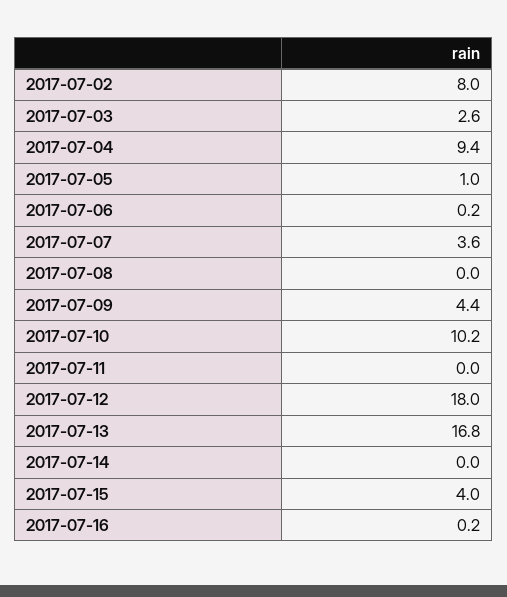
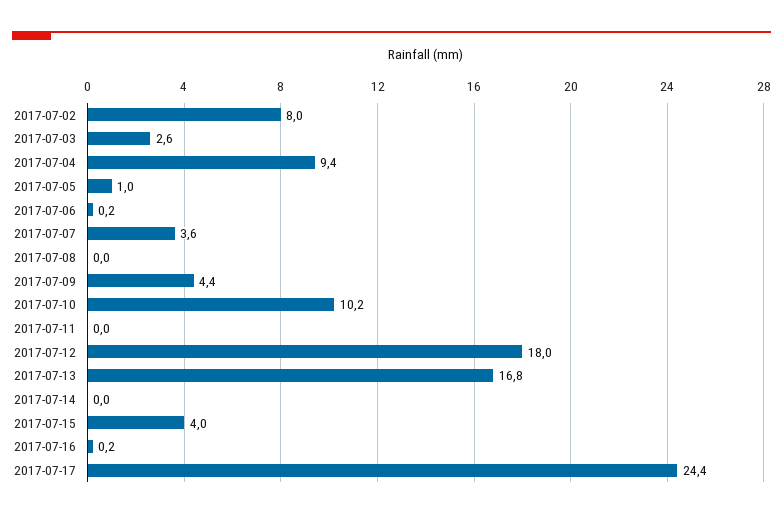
2017-07-17: none -> 24.4

